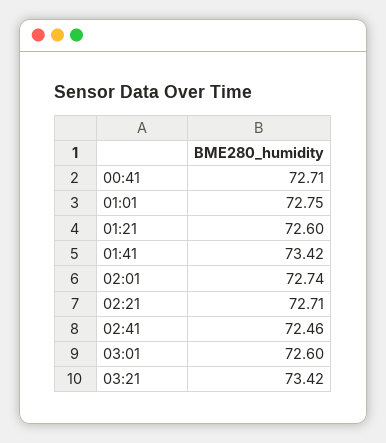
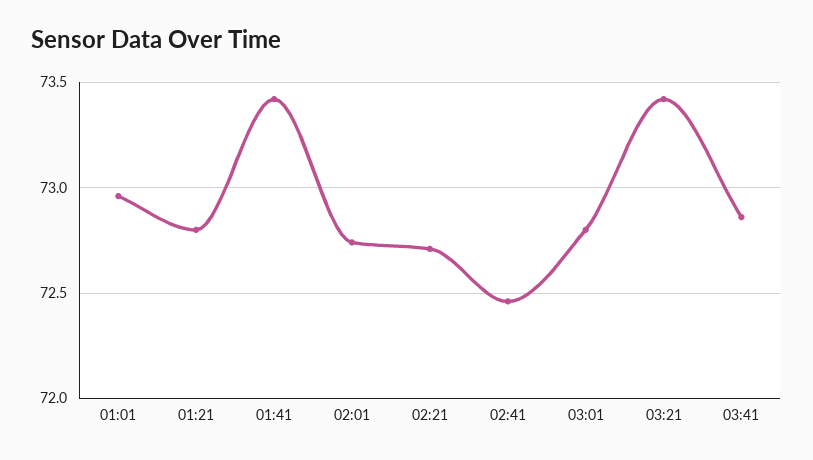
00:41: 72.71 -> none
01:01: 72.75 -> 72.95
01:21: 72.6 -> 72.8
03:01: 72.6 -> 72.8
03:41: none -> 72.85

